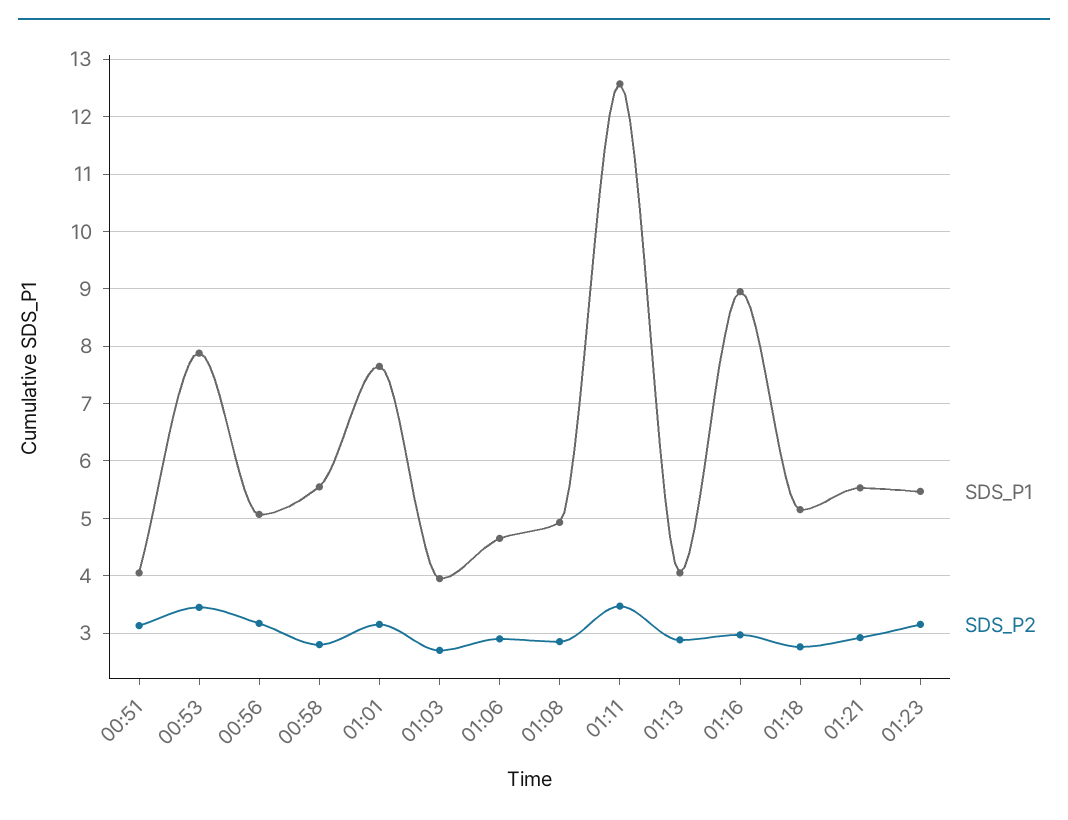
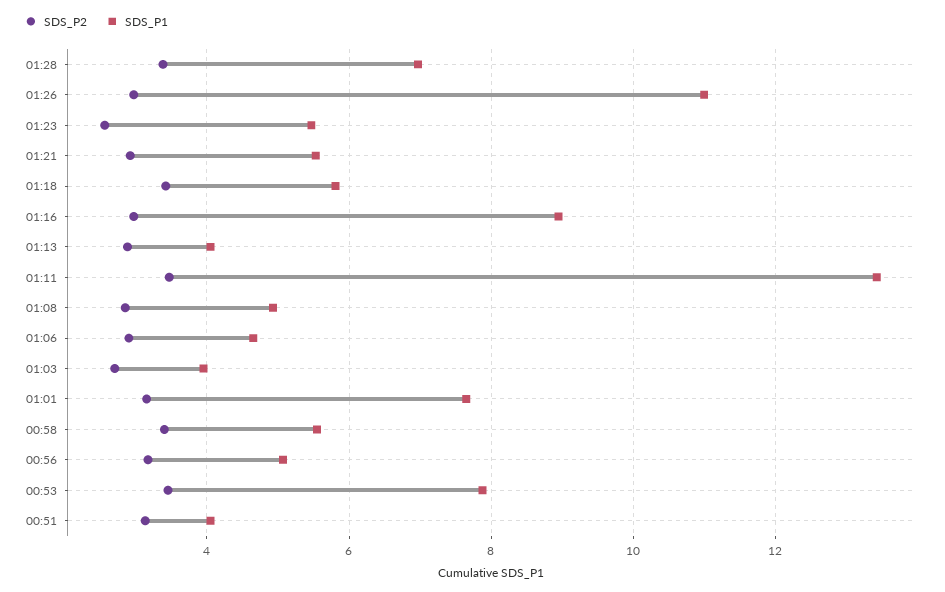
SDS_P2, 00:58: 2.8 -> 3.4
SDS_P1, 01:11: 12.6 -> 13.4
SDS_P1, 01:18: 5.2 -> 5.8
SDS_P2, 01:18: 2.8 -> 3.4
SDS_P2, 01:23: 3.2 -> 2.6
SDS_P2, 01:28: none -> 3.4
SDS_P1, 01:28: none -> 7
SDS_P2, 01:26: none -> 3
SDS_P1, 01:26: none -> 11

